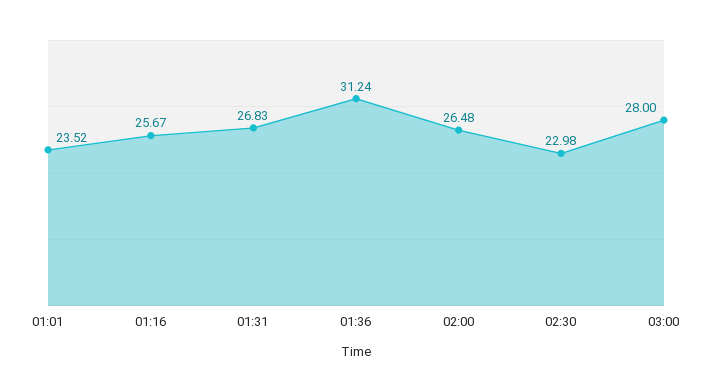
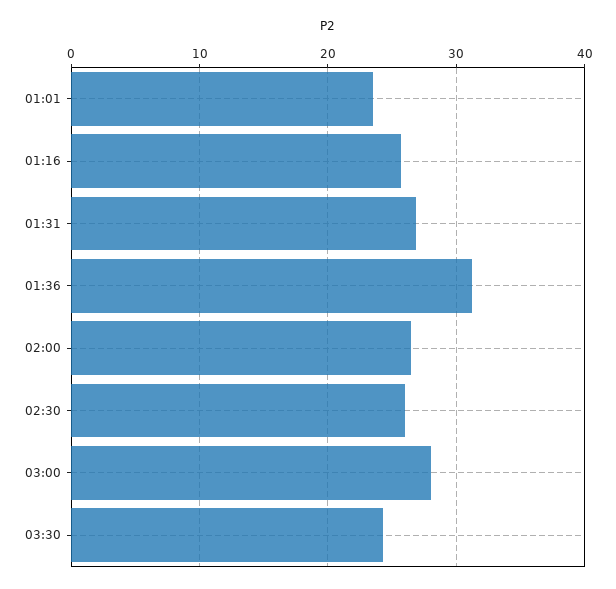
02:30: 22.98 -> 26
03:30: none -> 24

